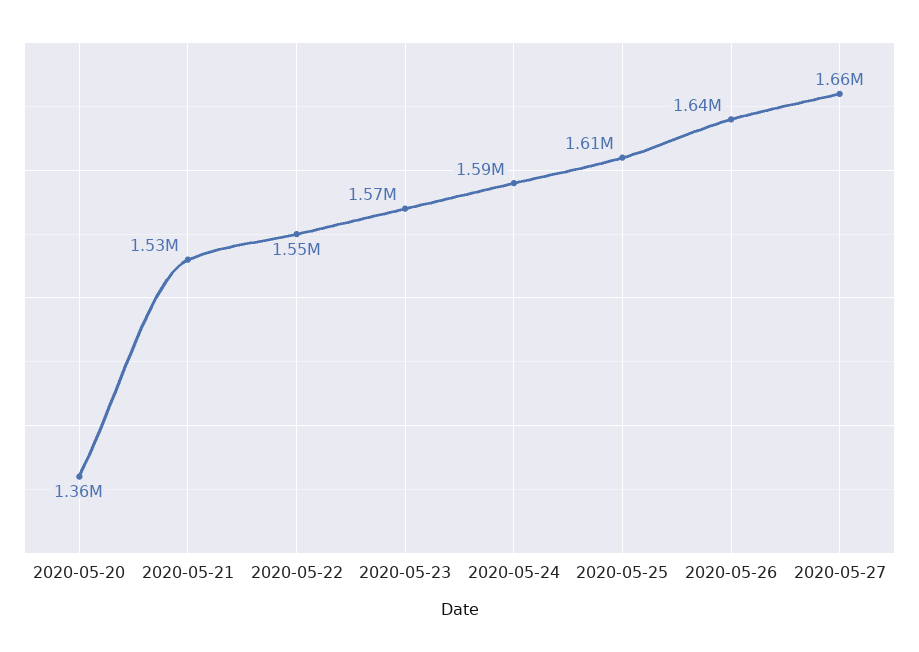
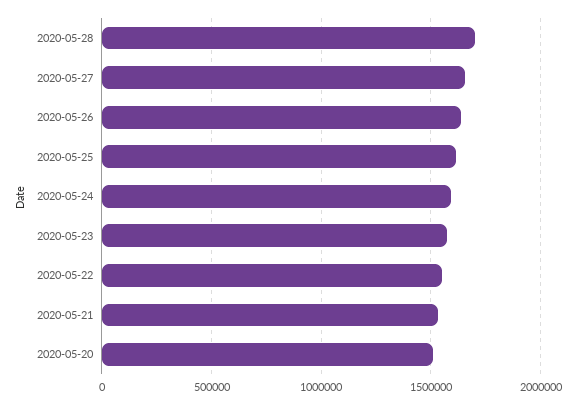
2020-05-20: 1360000 -> 1500000
2020-05-28: none -> 1700000

